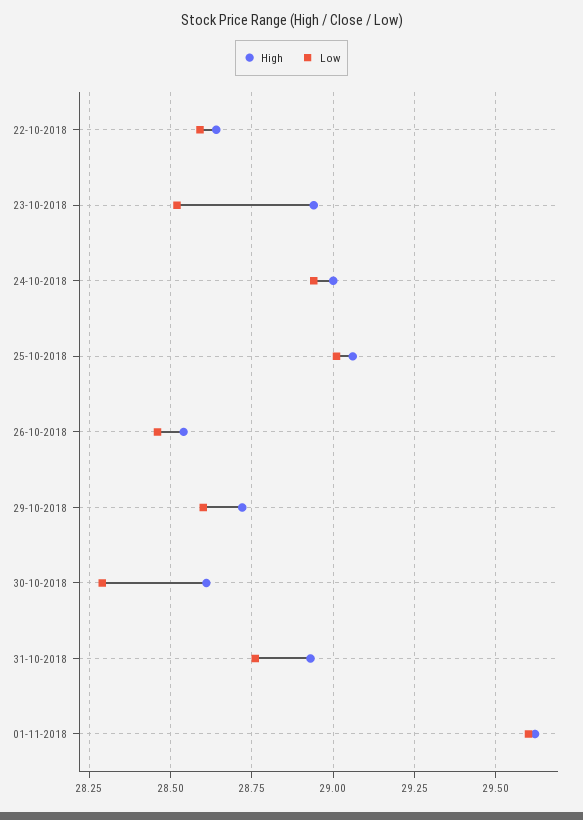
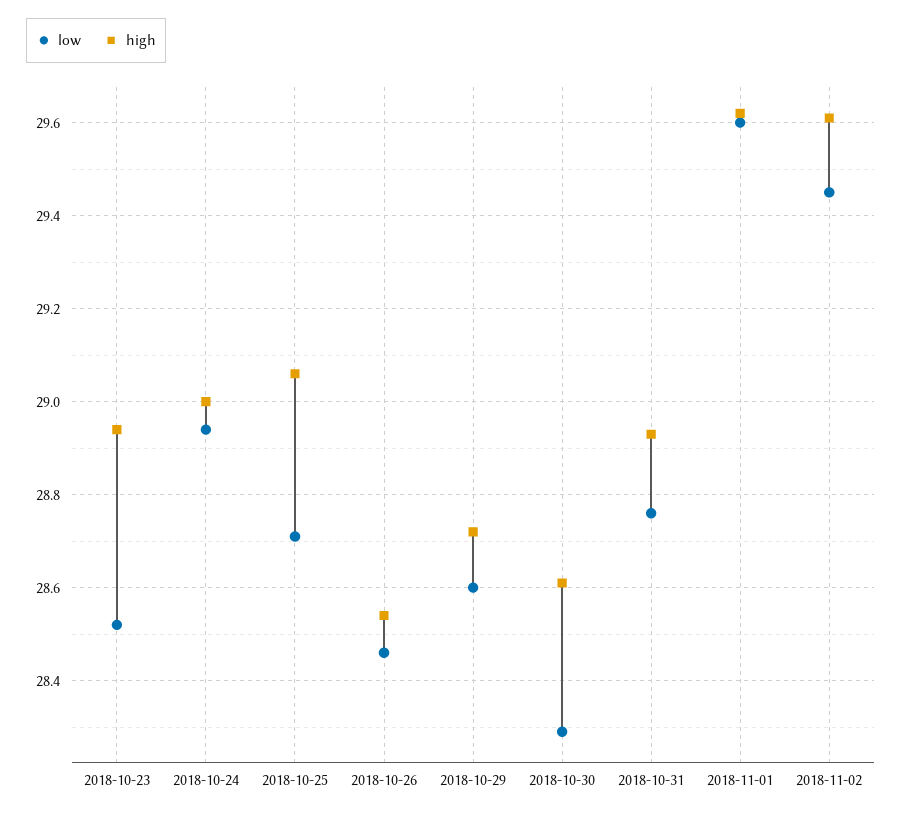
High, 22-10-2018: 28.65 -> none
Low, 22-10-2018: 28.6 -> none
Low, 25-10-2018: 29 -> 28.7
Low, 2018-11-02: none -> 29.45
High, 2018-11-02: none -> 29.6

